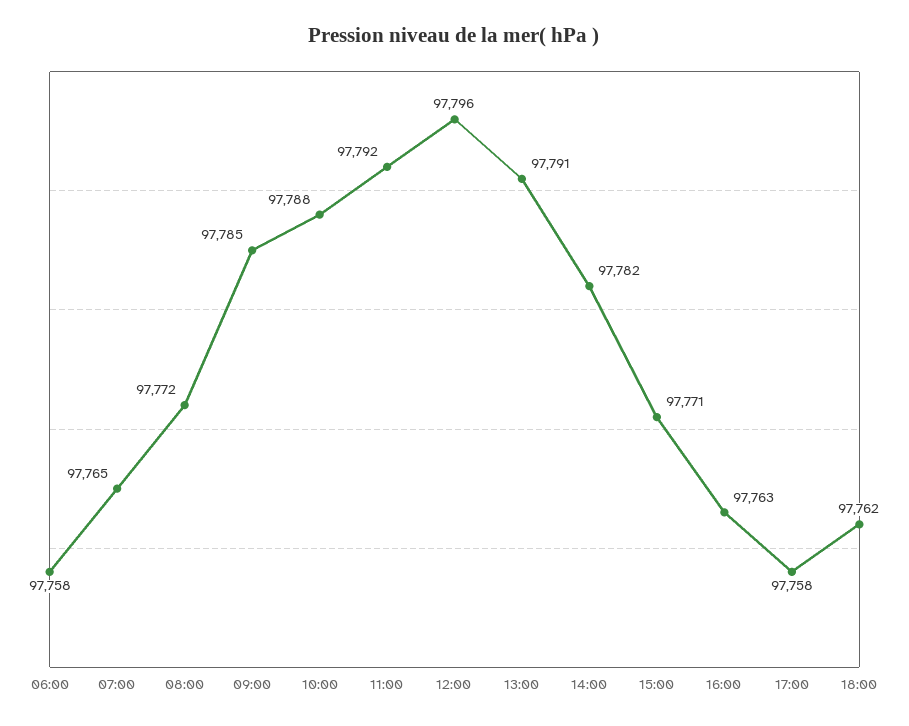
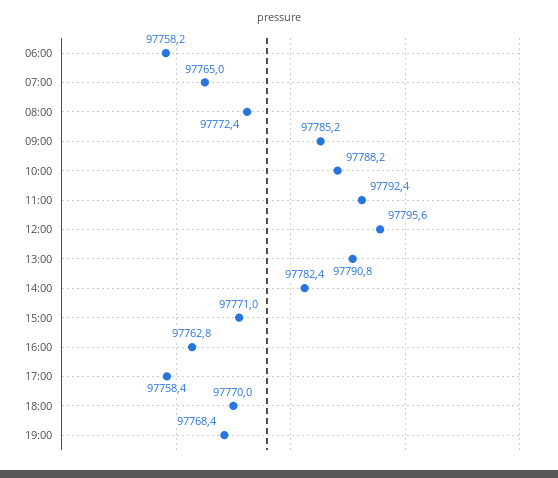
18:00: 97762 -> 97770
19:00: none -> 97768.4

